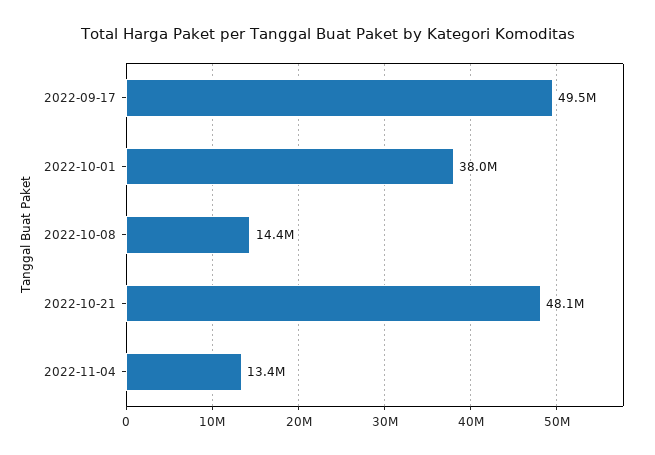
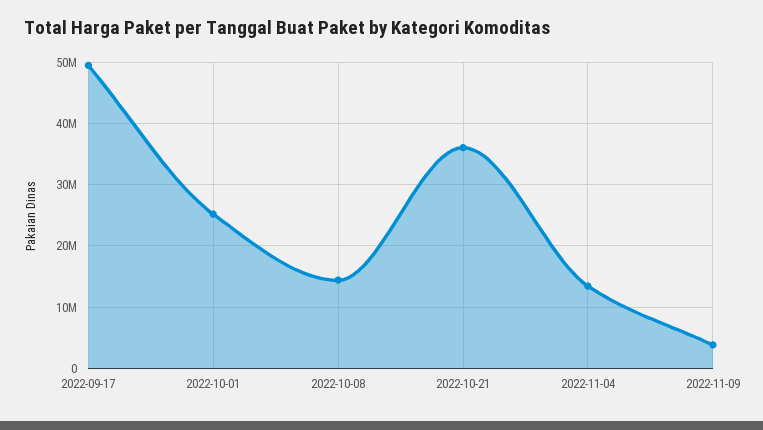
2022-10-01: 38000000 -> 25000000
2022-10-21: 48100000 -> 36000000
2022-11-09: none -> 4000000

